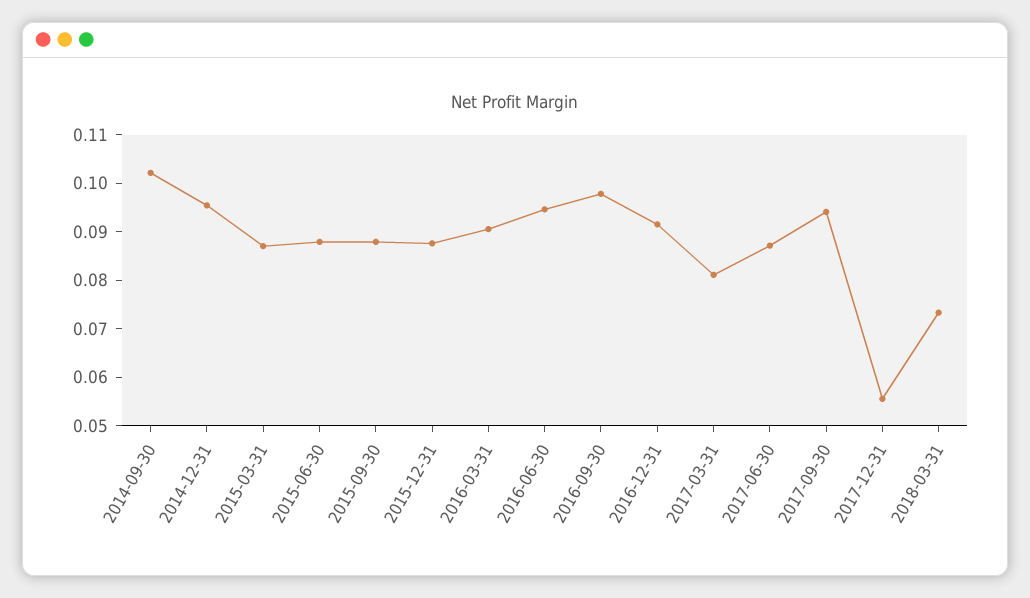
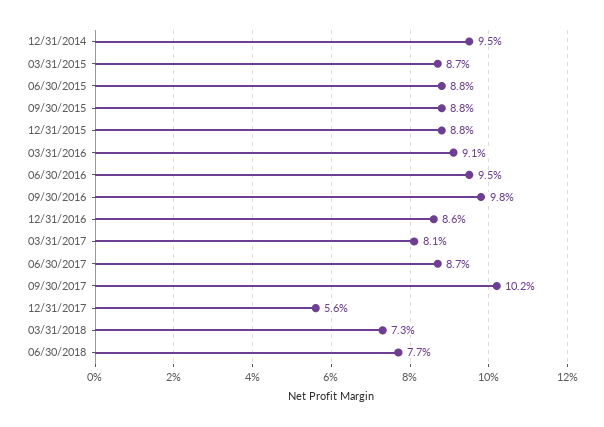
2014-09-30: 0.102 -> none
2016-12-31: 0.092 -> 0.086
2017-09-30: 0.094 -> 0.102
06/30/2018: none -> 0.077

